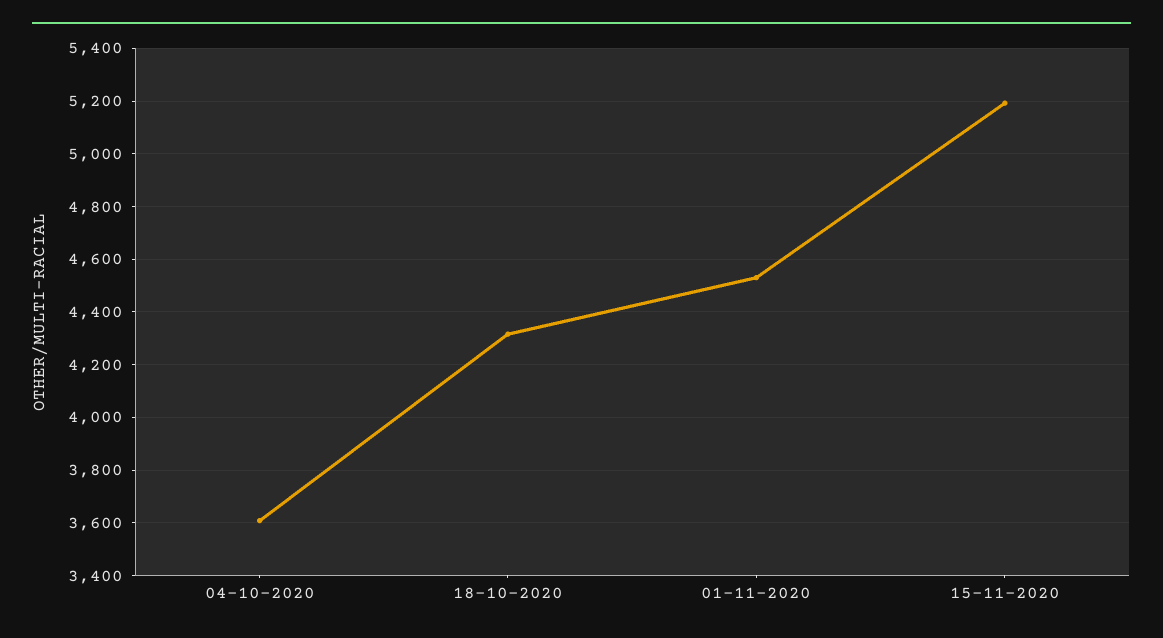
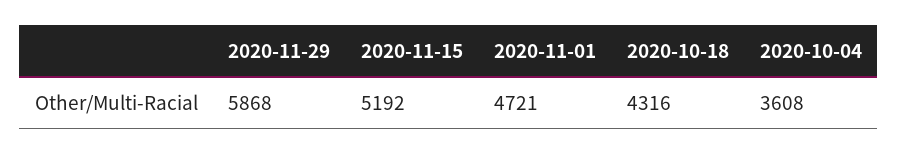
01-11-2020: 4525 -> 4721
2020-11-29: none -> 5868

